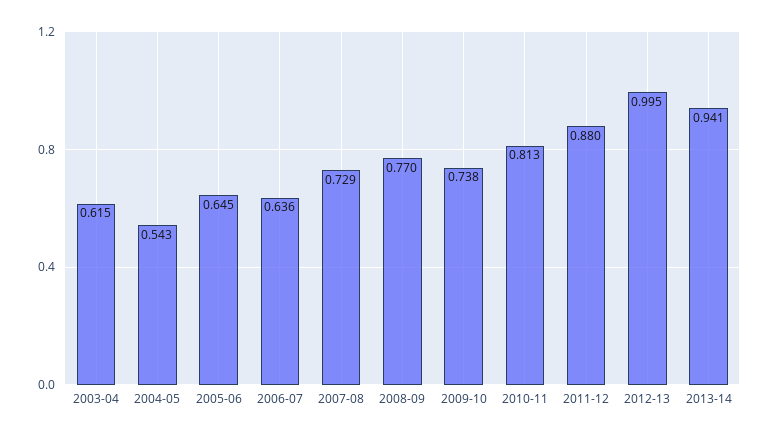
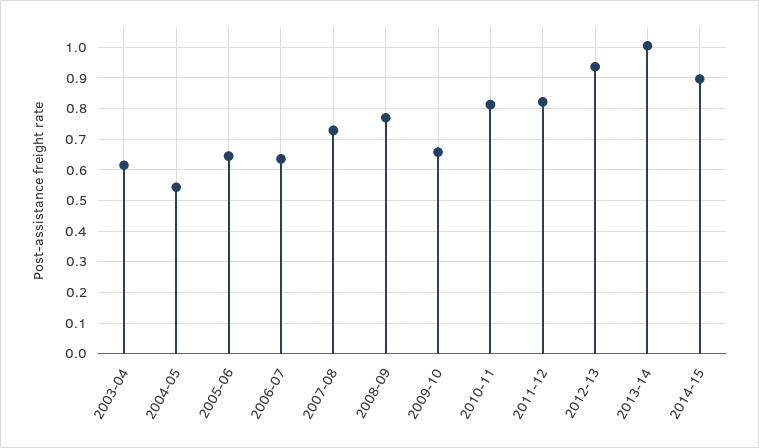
2009-10: 0.738 -> 0.66
2011-12: 0.88 -> 0.82
2012-13: 0.995 -> 0.94
2013-14: 0.941 -> 1
2014-15: none -> 0.9

